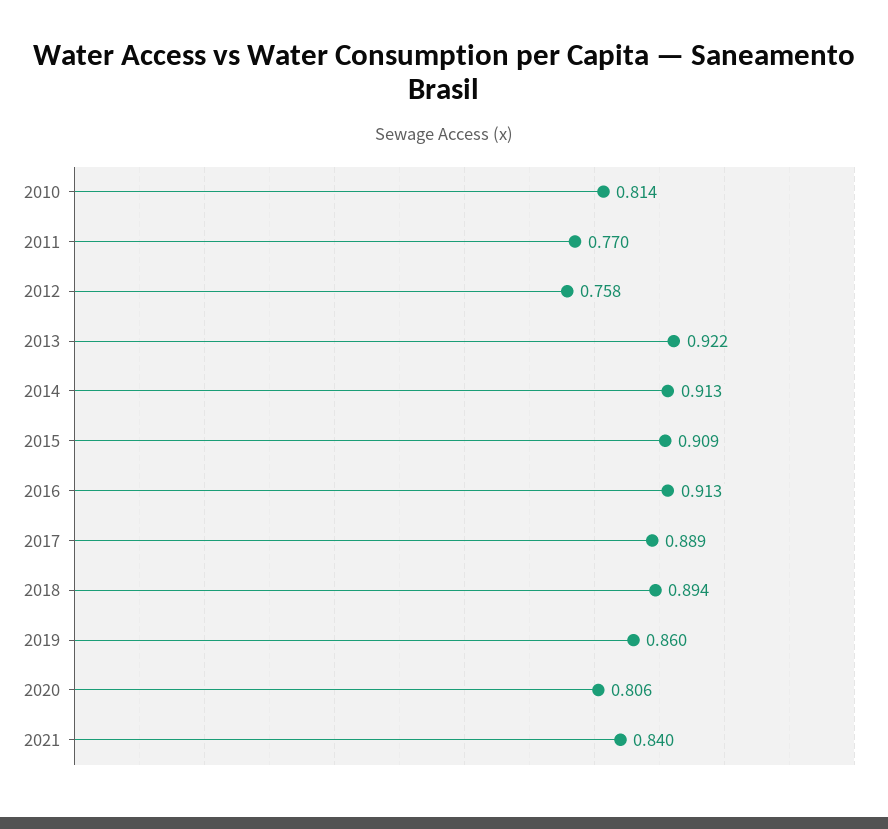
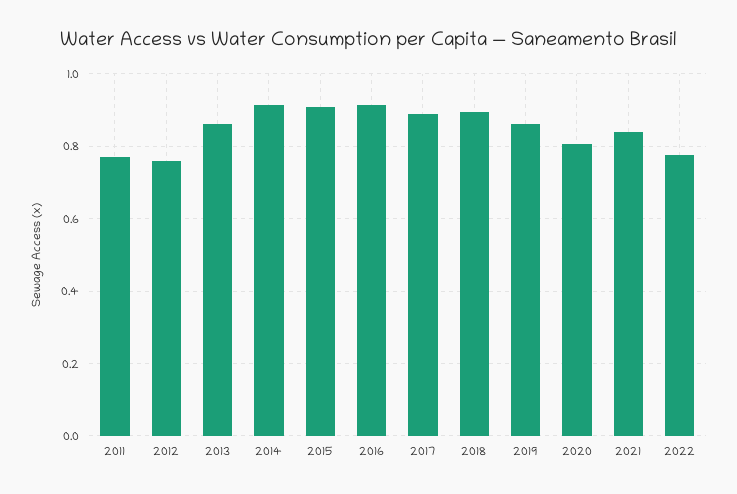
2010: 0.814 -> none
2013: 0.922 -> 0.86
2022: none -> 0.78

